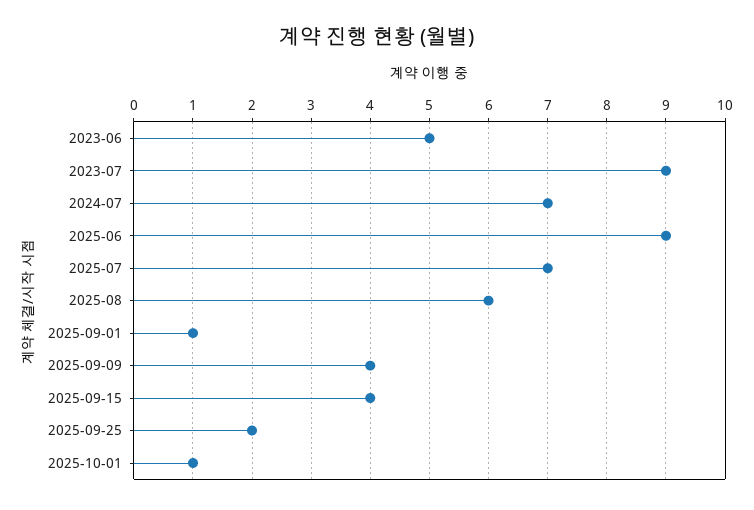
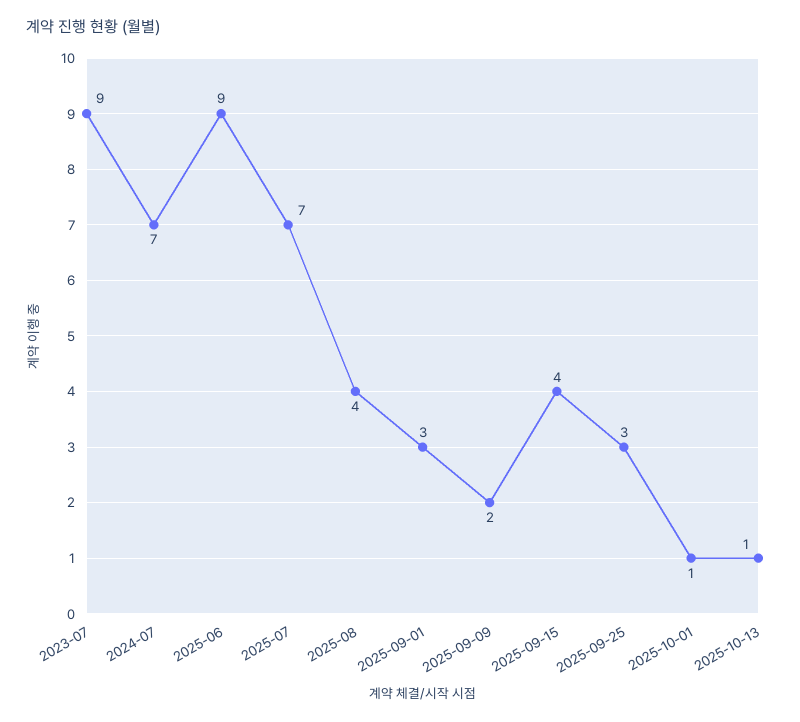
2023-06: 5 -> none
2025-08: 6 -> 4
2025-09-01: 1 -> 3
2025-09-09: 4 -> 2
2025-09-25: 2 -> 3
2025-10-13: none -> 1

